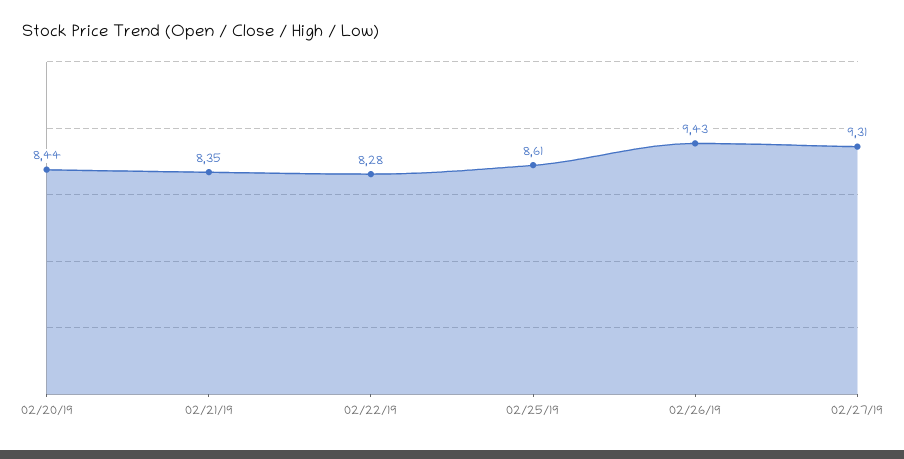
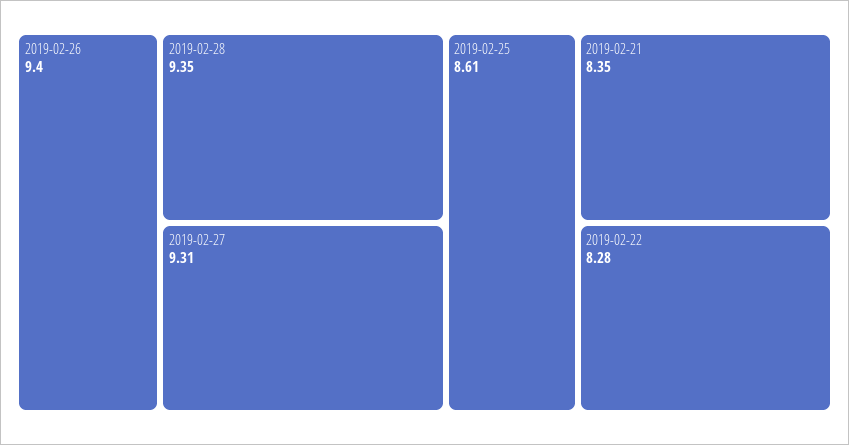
02/20/19: 8.44 -> none
02/26/19: 9.43 -> 9.4
2019-02-28: none -> 9.35

